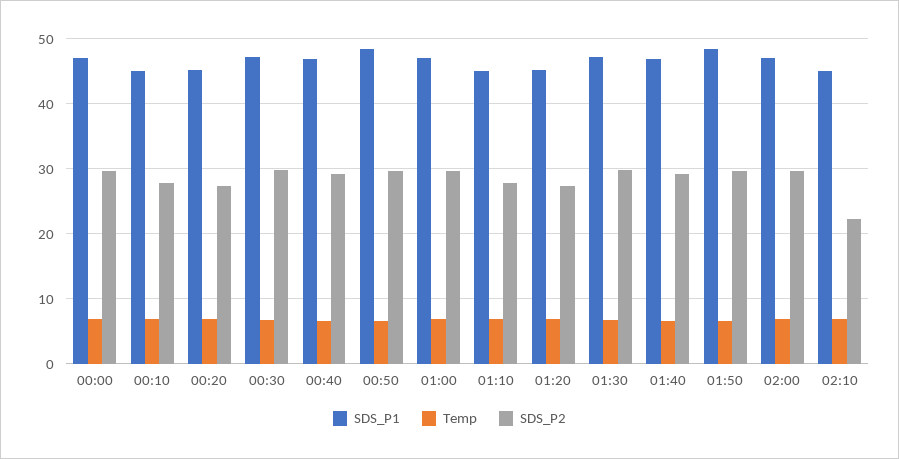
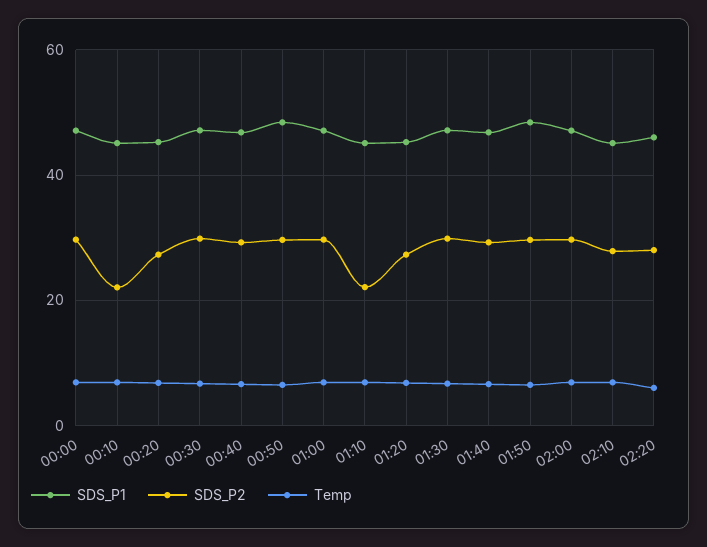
SDS_P2, 00:10: 28 -> 22
SDS_P2, 01:10: 28 -> 22
SDS_P2, 02:10: 22 -> 28
SDS_P1, 02:20: none -> 46
SDS_P2, 02:20: none -> 28
Temp, 02:20: none -> 6

